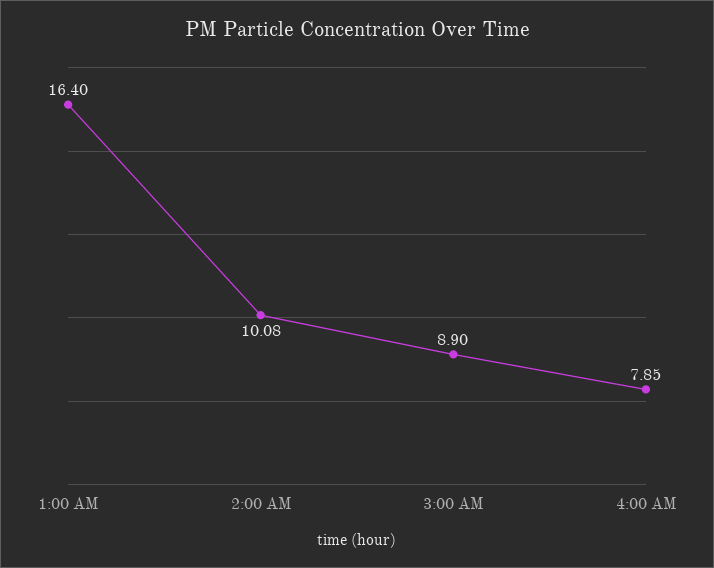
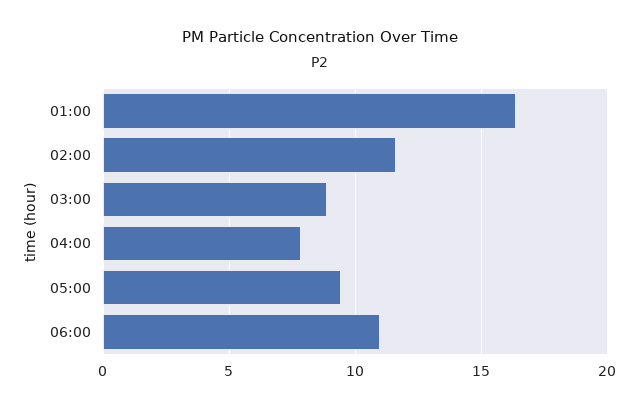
2:00 AM: 10.08 -> 11.5
05:00: none -> 9.5
06:00: none -> 11

